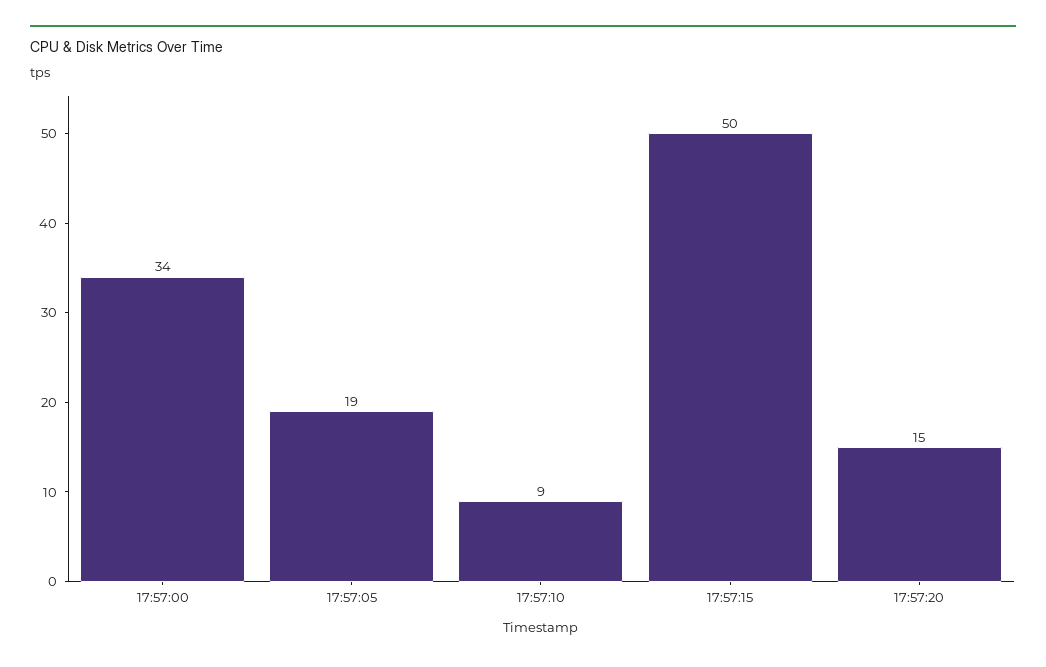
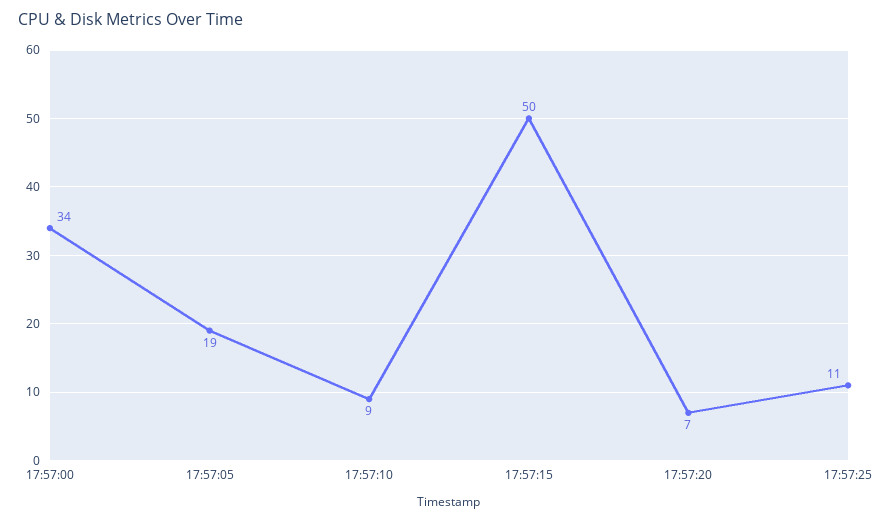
17:57:20: 15 -> 7
17:57:25: none -> 11

